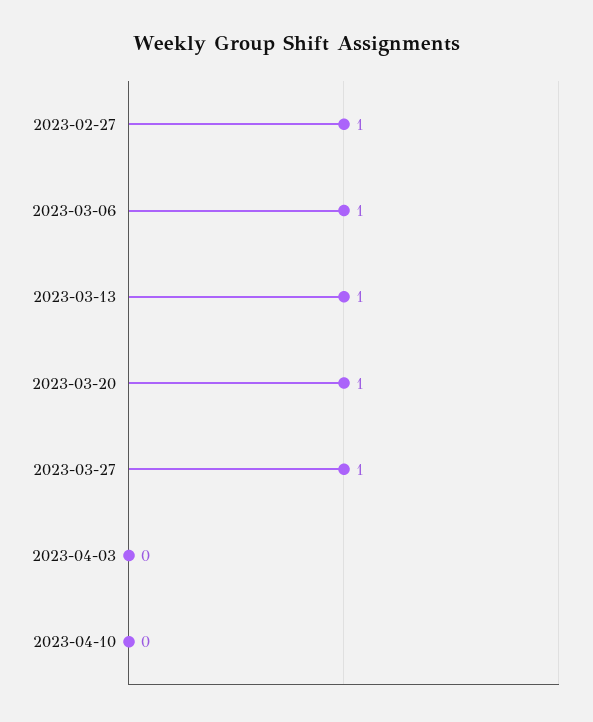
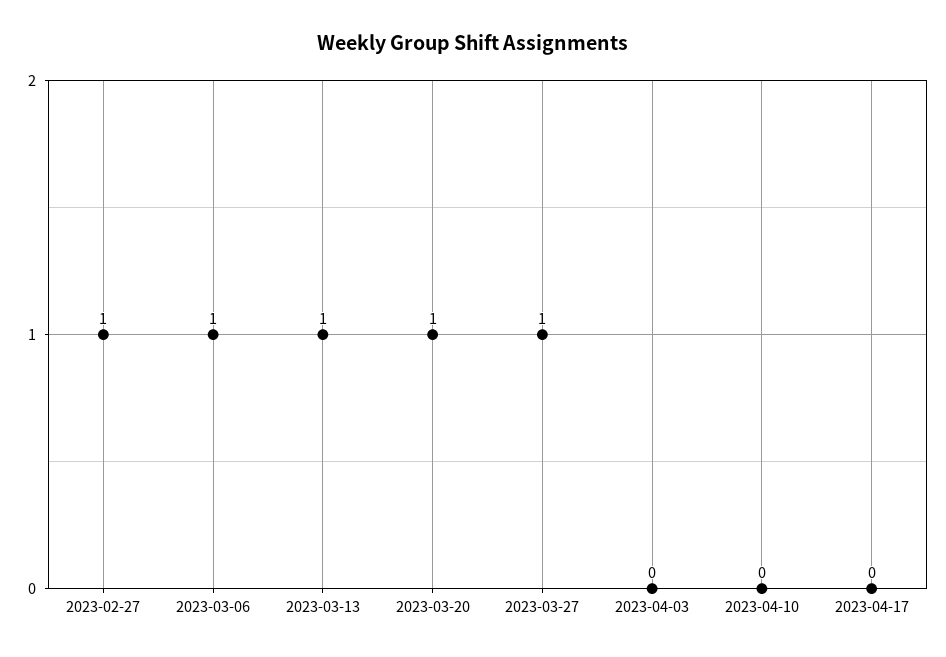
2023-04-17: none -> 0

